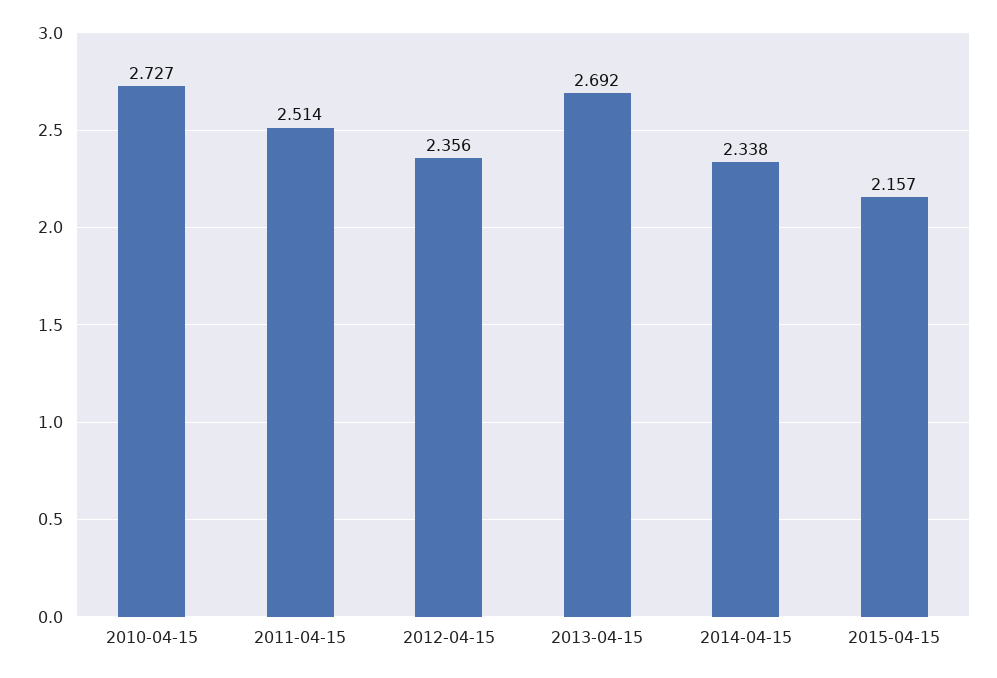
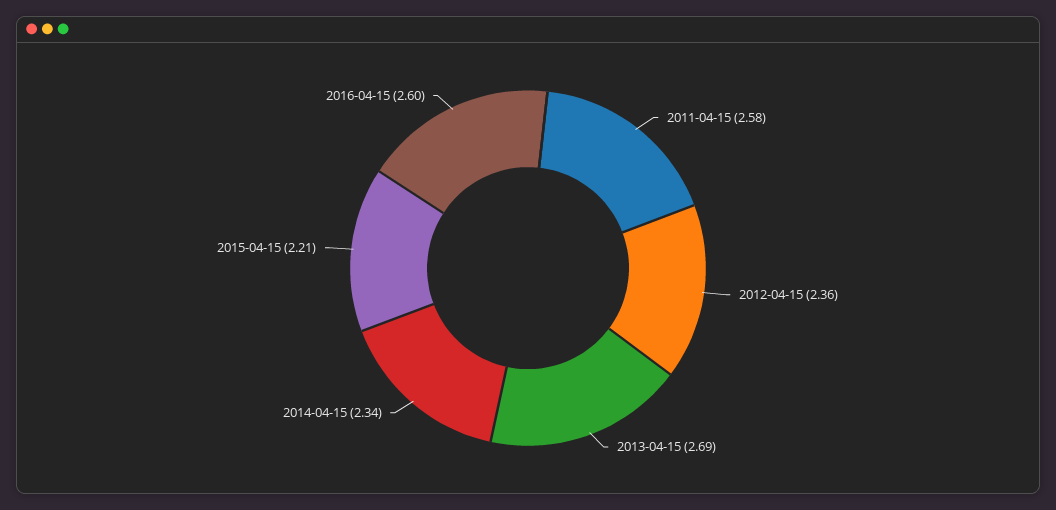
2010-04-15: 2.727 -> none
2011-04-15: 2.514 -> 2.58
2015-04-15: 2.157 -> 2.21
2016-04-15: none -> 2.6

